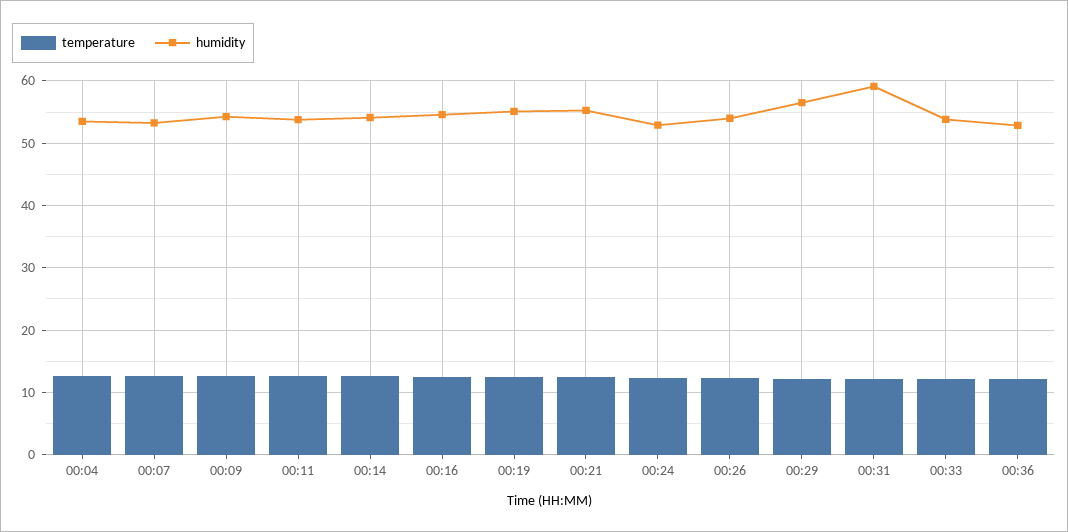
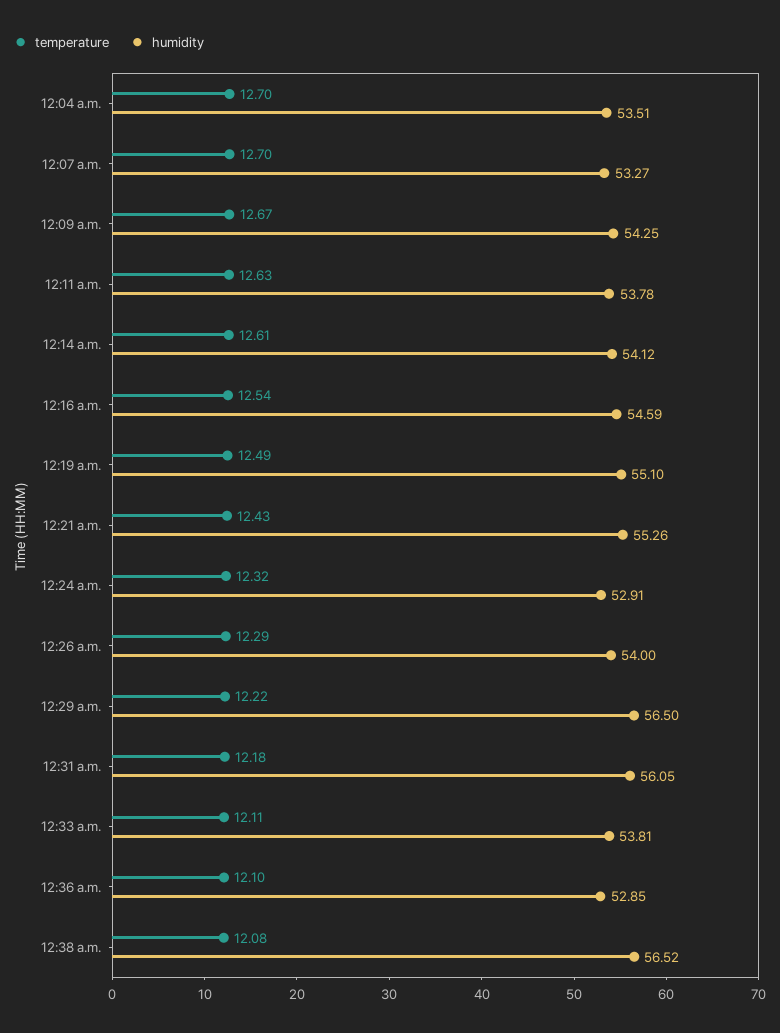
humidity, 00:31: 59 -> 56.05
temperature, 12:38 a.m.: none -> 12.08
humidity, 12:38 a.m.: none -> 56.52

